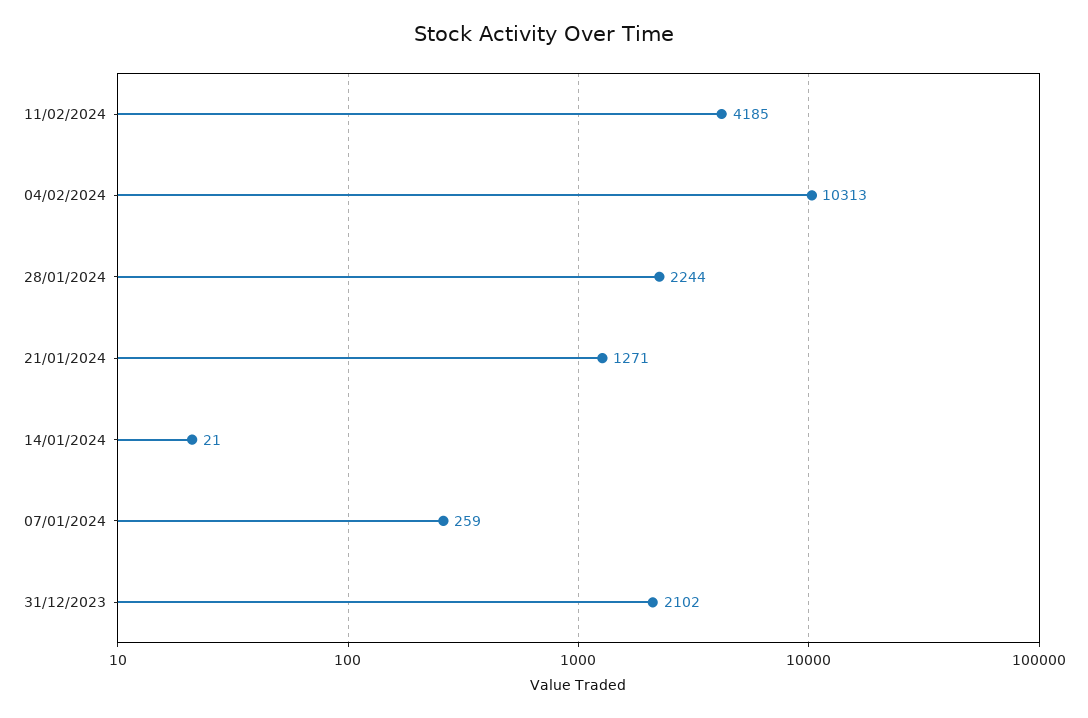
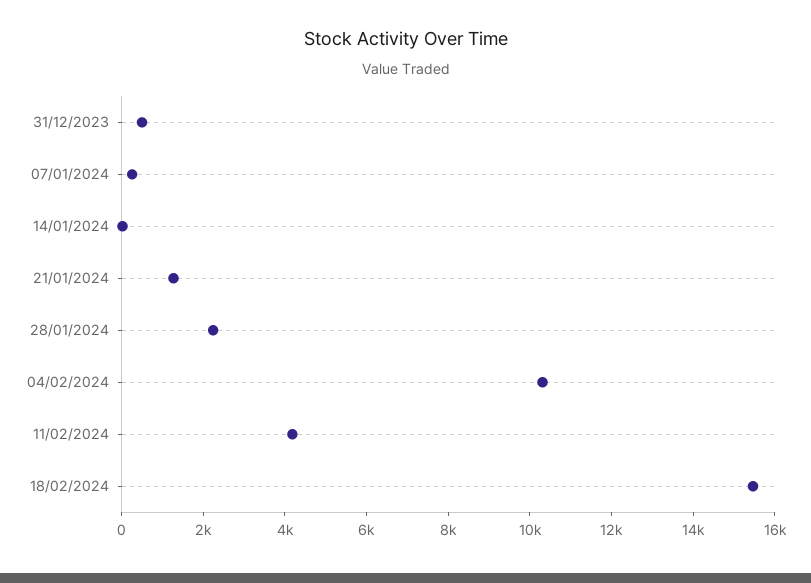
31/12/2023: 2102 -> 500
18/02/2024: none -> 15500

